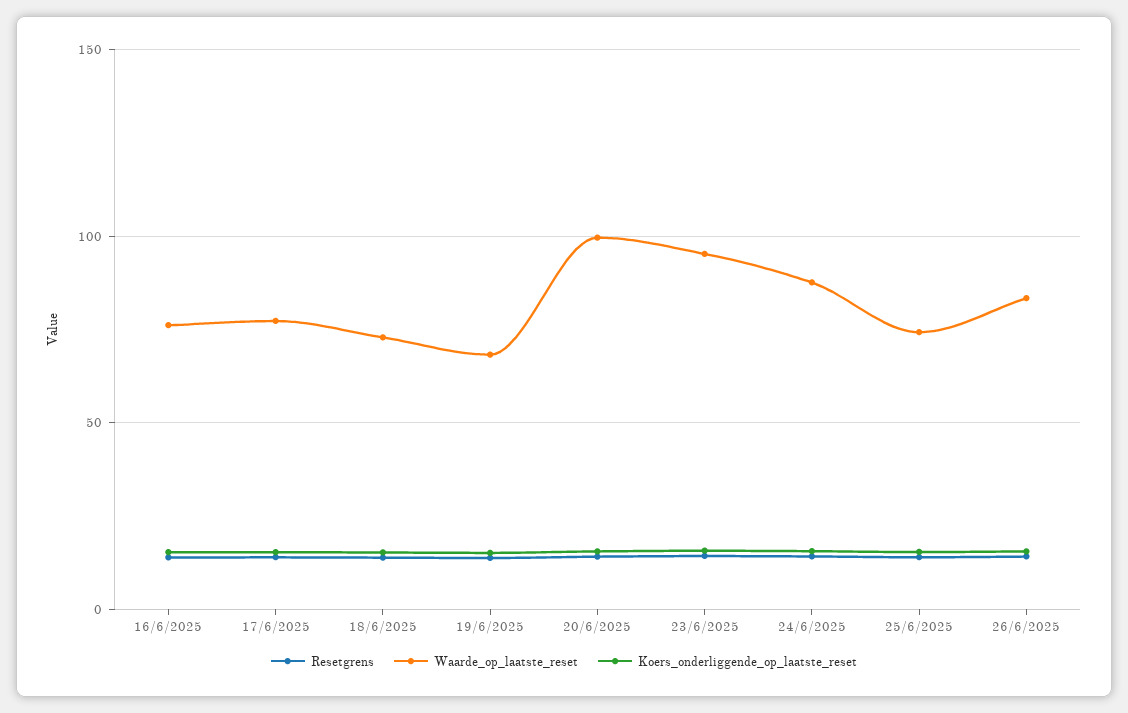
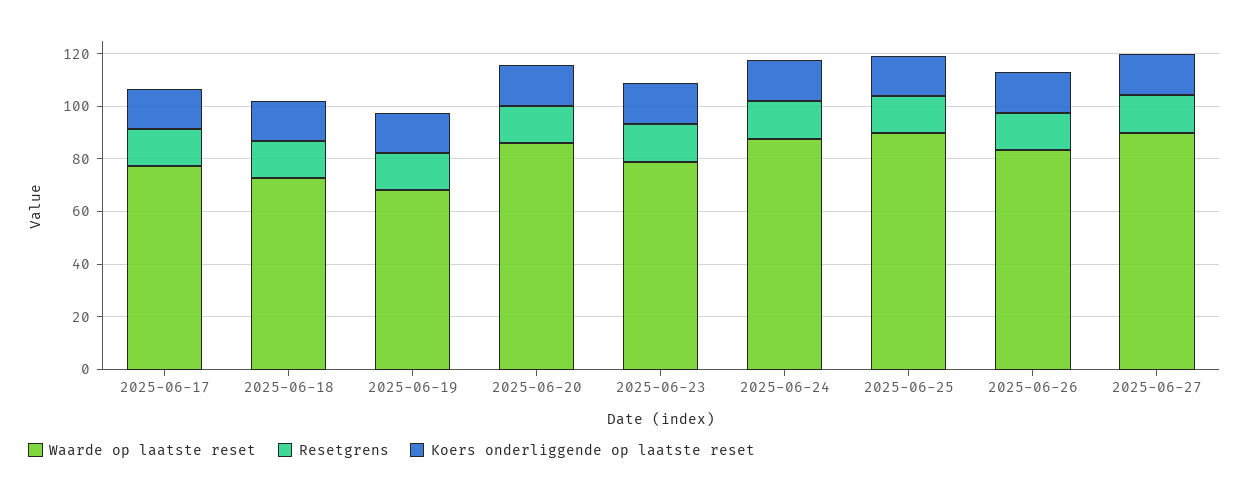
Resetgrens, 16/6/2025: 15 -> none
Waarde_op_laatste_reset, 16/6/2025: 75 -> none
Koers_onderliggende_op_laatste_reset, 16/6/2025: 15 -> none
Waarde_op_laatste_reset, 20/6/2025: 100 -> 85
Waarde_op_laatste_reset, 23/6/2025: 95 -> 80
Waarde_op_laatste_reset, 25/6/2025: 75 -> 90
Waarde_op_laatste_reset, 2025-06-27: none -> 90
Resetgrens, 2025-06-27: none -> 15
Koers_onderliggende_op_laatste_reset, 2025-06-27: none -> 15

